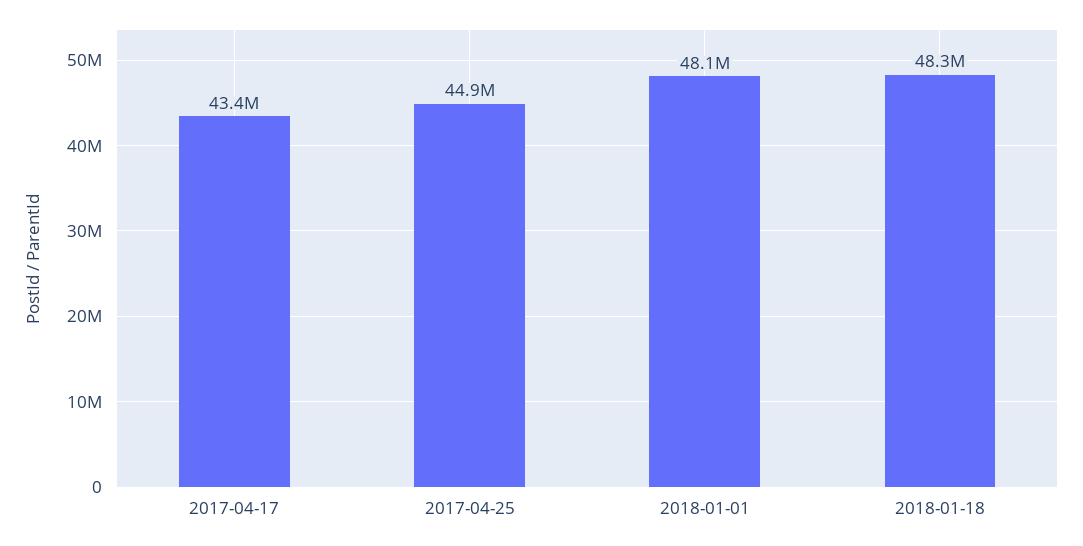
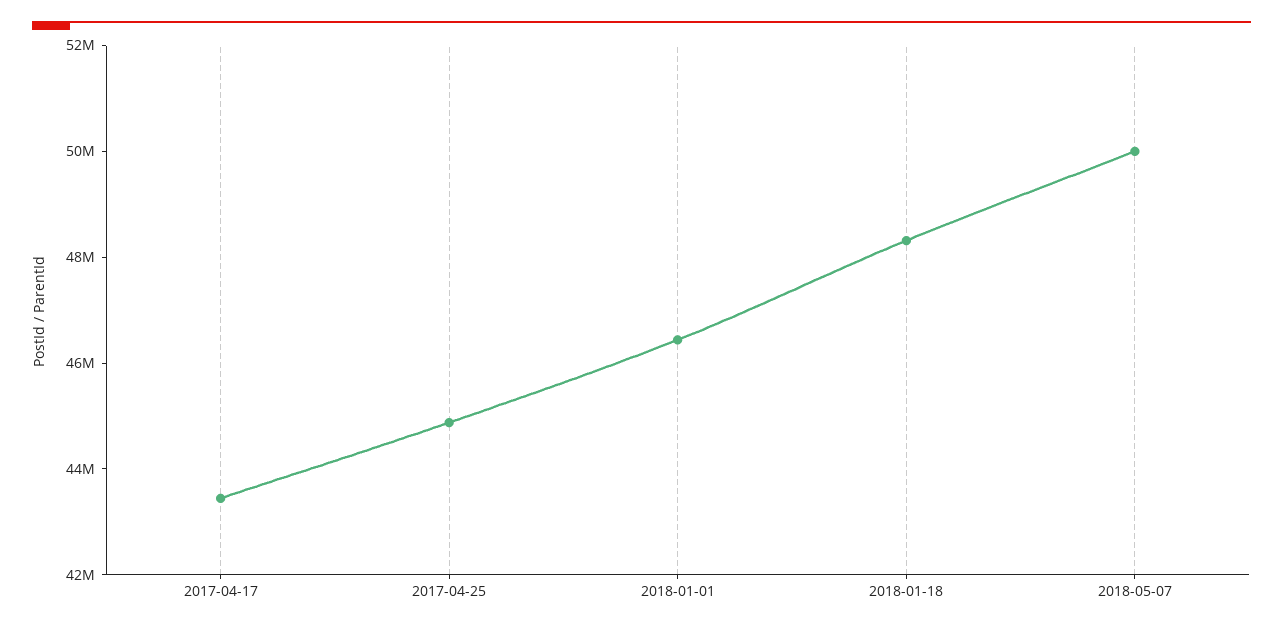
2018-01-01: 48100000 -> 46500000
2018-05-07: none -> 50000000

